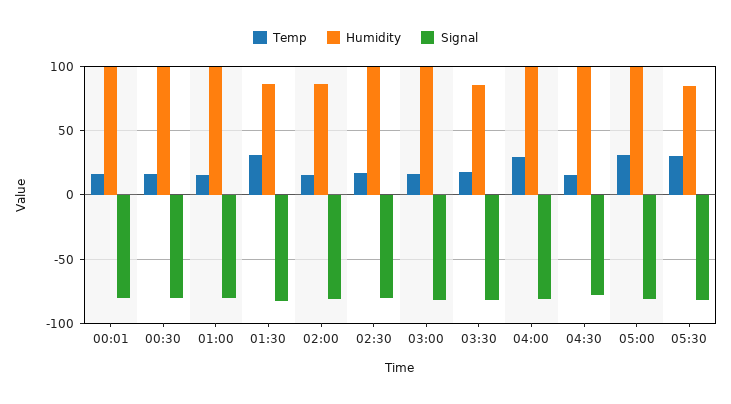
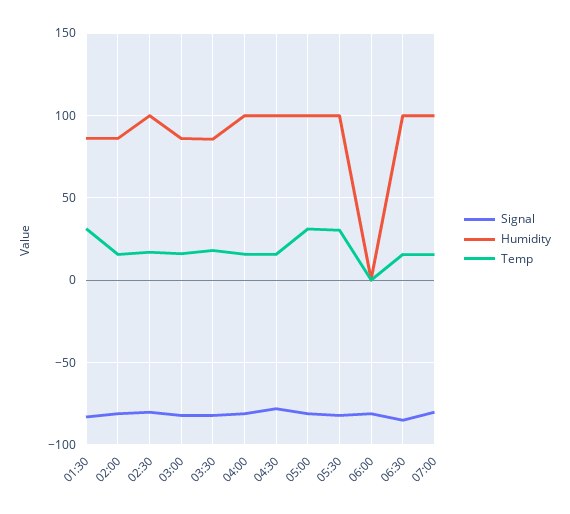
Temp, 00:01: 15 -> none
Humidity, 00:01: 100 -> none
Signal, 00:01: -80 -> none
Temp, 00:30: 15 -> none
Humidity, 00:30: 100 -> none
Signal, 00:30: -80 -> none
Temp, 01:00: 15 -> none
Humidity, 01:00: 100 -> none
Signal, 01:00: -80 -> none
Humidity, 03:00: 100 -> 85
Temp, 04:00: 30 -> 15
Humidity, 05:30: 85 -> 100
Signal, 06:00: none -> -80
Humidity, 06:00: none -> 0
Temp, 06:00: none -> 0
Signal, 06:30: none -> -85
Humidity, 06:30: none -> 100
Temp, 06:30: none -> 15
Signal, 07:00: none -> -80
Humidity, 07:00: none -> 100
Temp, 07:00: none -> 15

